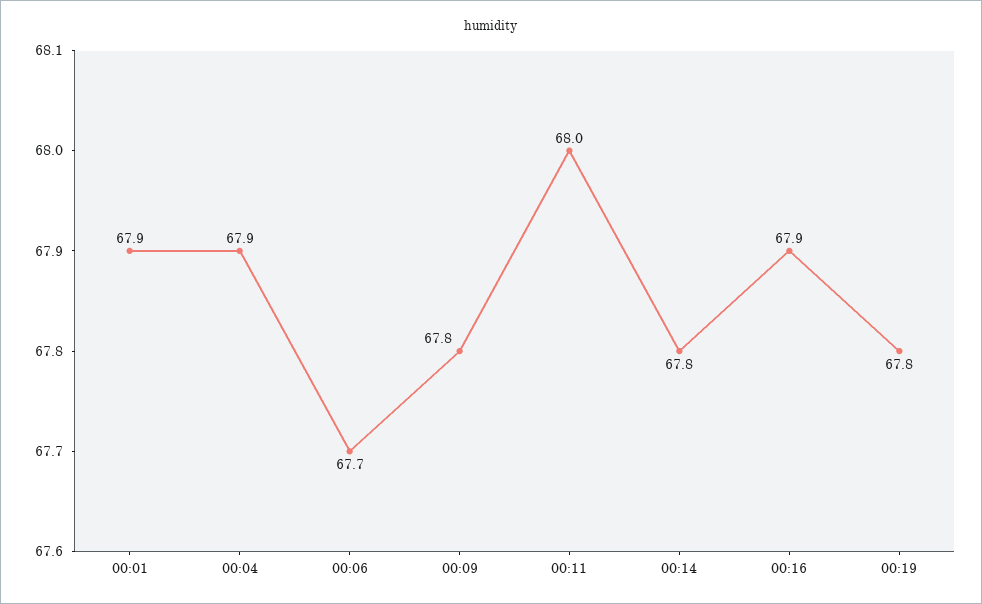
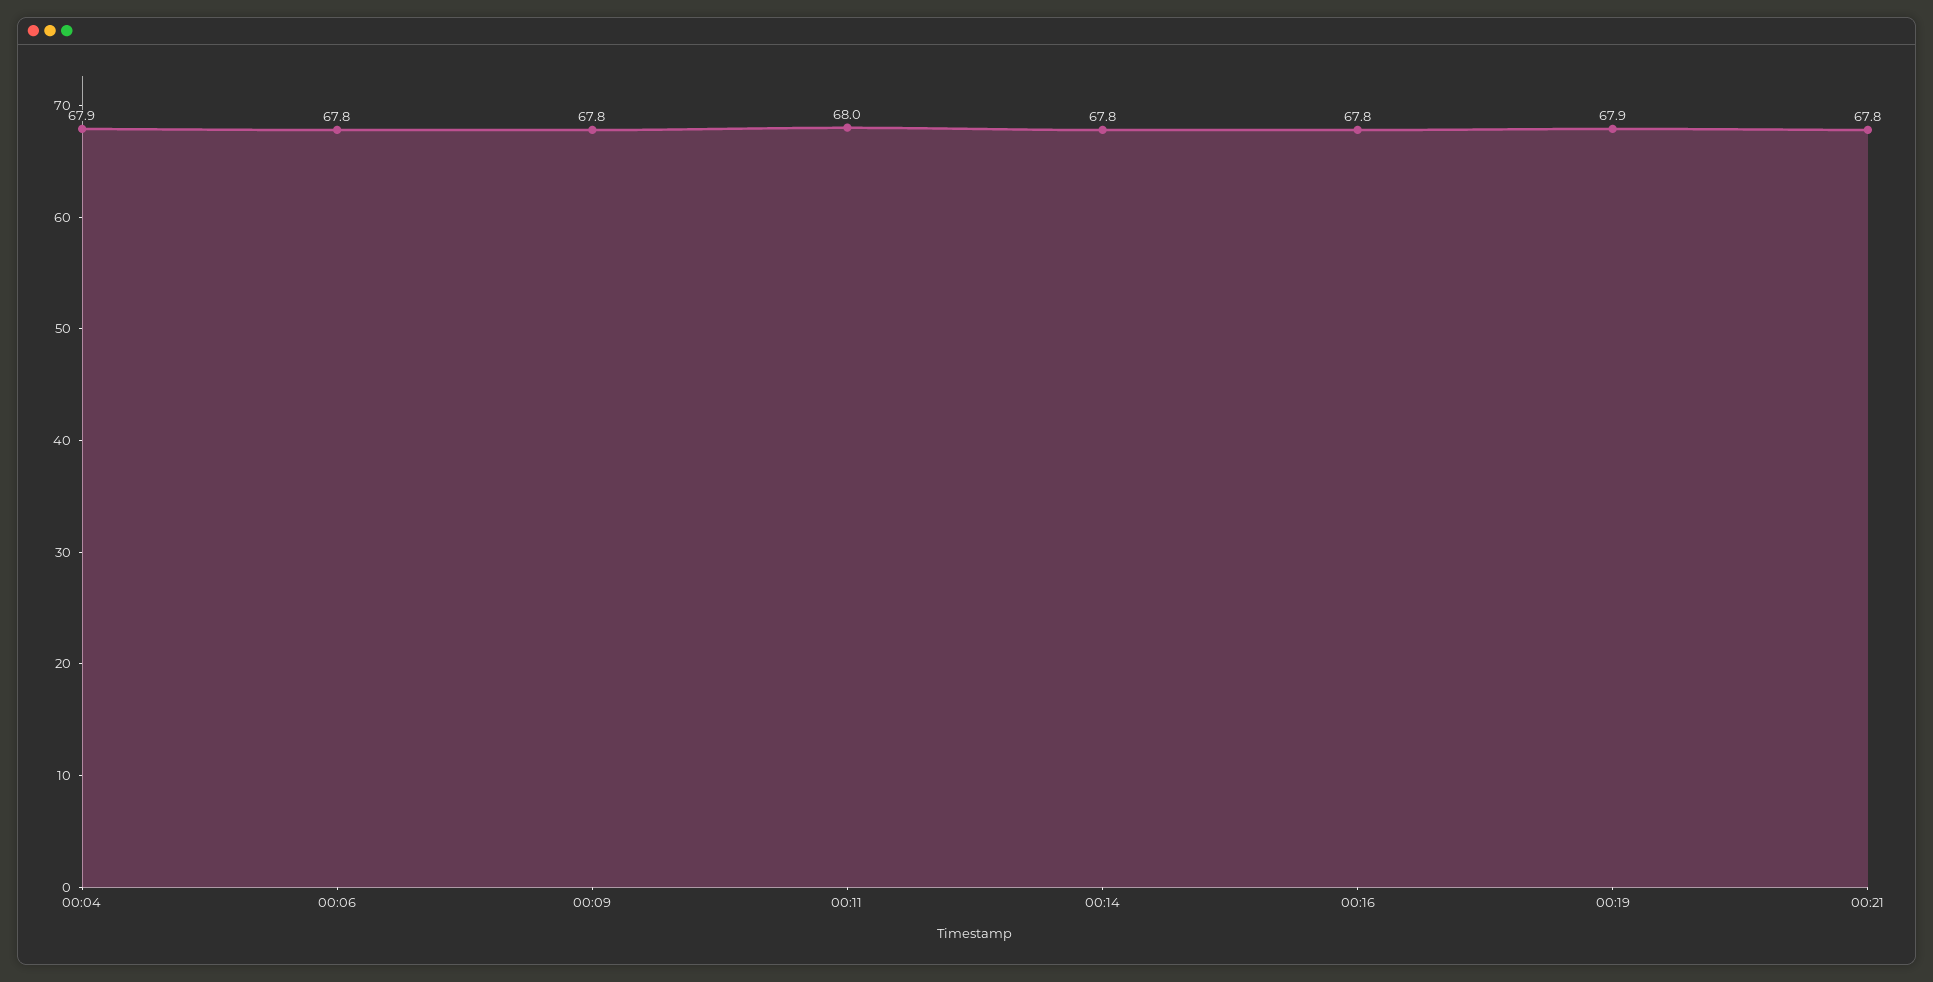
00:01: 67.9 -> none
00:06: 67.7 -> 67.8
00:16: 67.9 -> 67.8
00:19: 67.8 -> 67.9
00:21: none -> 67.8

